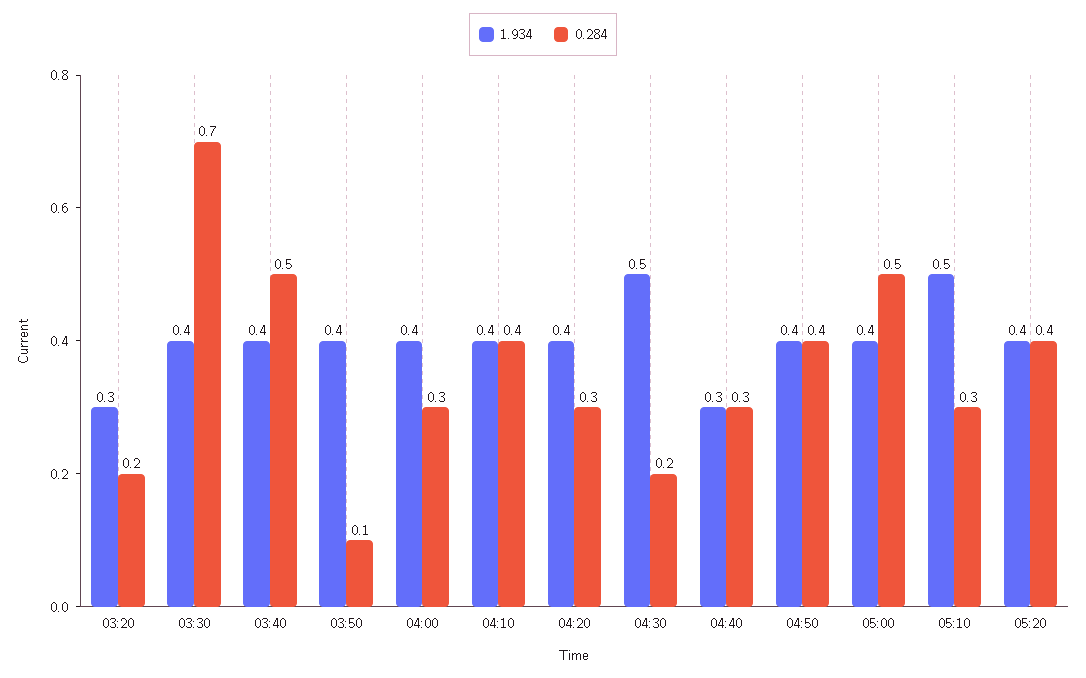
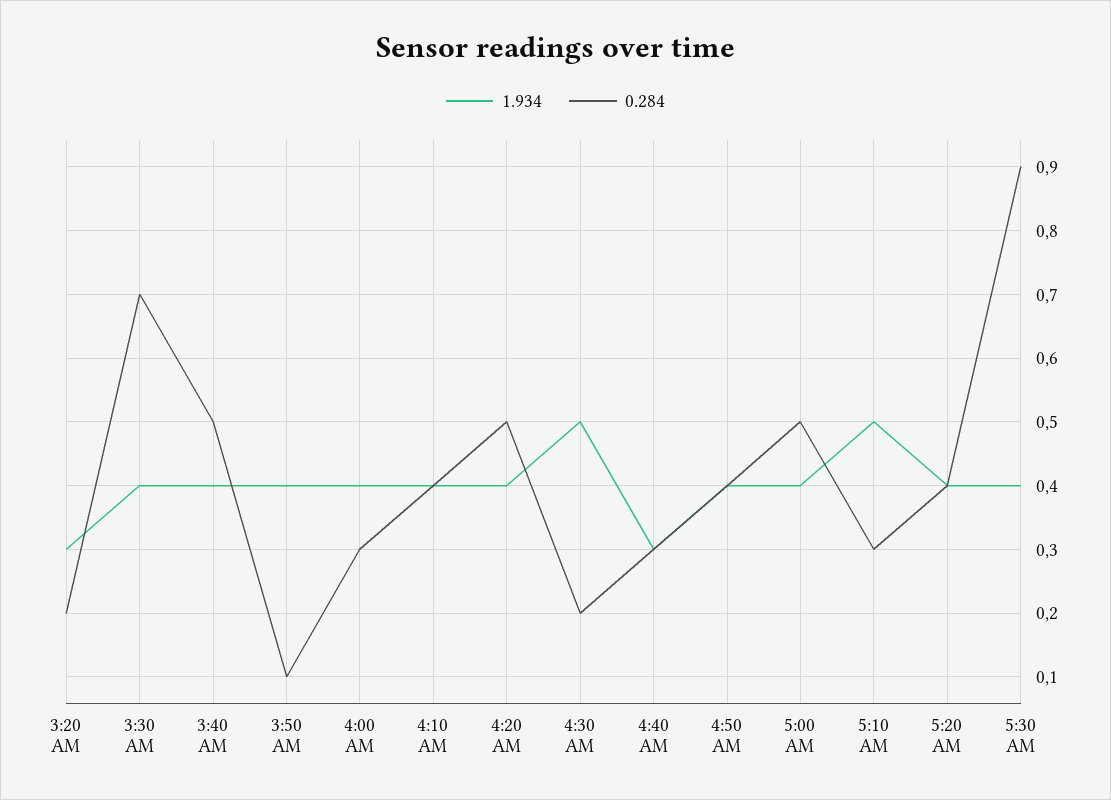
0.284, 04:20: 0.3 -> 0.5
1.934, 5:30 AM: none -> 0.4
0.284, 5:30 AM: none -> 0.9

